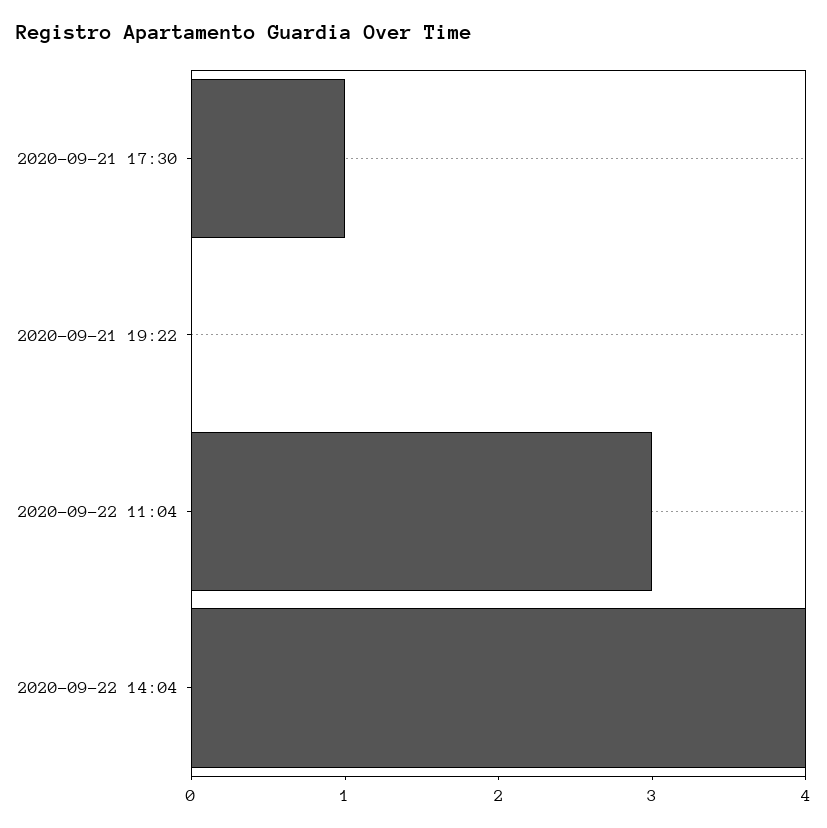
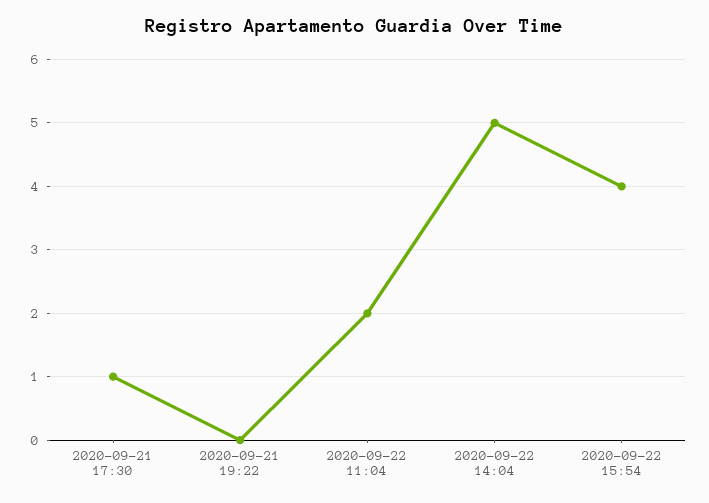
2020-09-22 11:04: 3 -> 2
2020-09-22 14:04: 4 -> 5
2020-09-22 15:54: none -> 4

